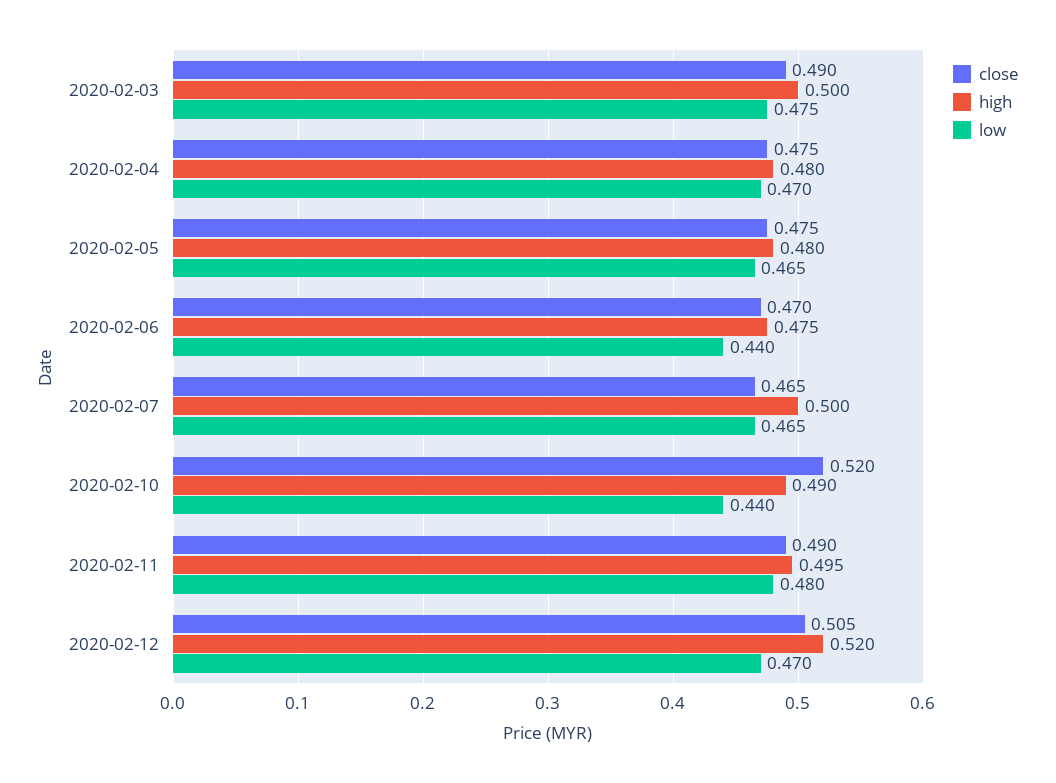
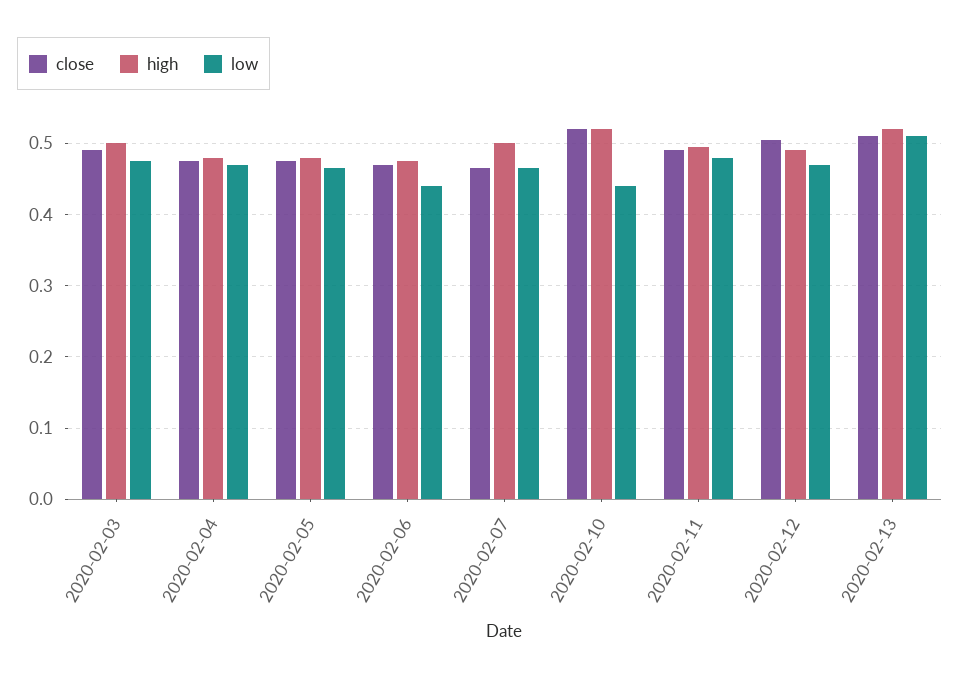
high, 2020-02-10: 0.49 -> 0.52
high, 2020-02-12: 0.52 -> 0.49
close, 2020-02-13: none -> 0.51
high, 2020-02-13: none -> 0.52
low, 2020-02-13: none -> 0.51

